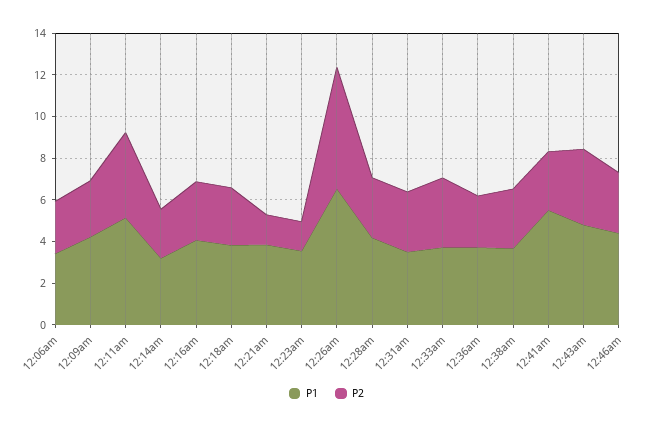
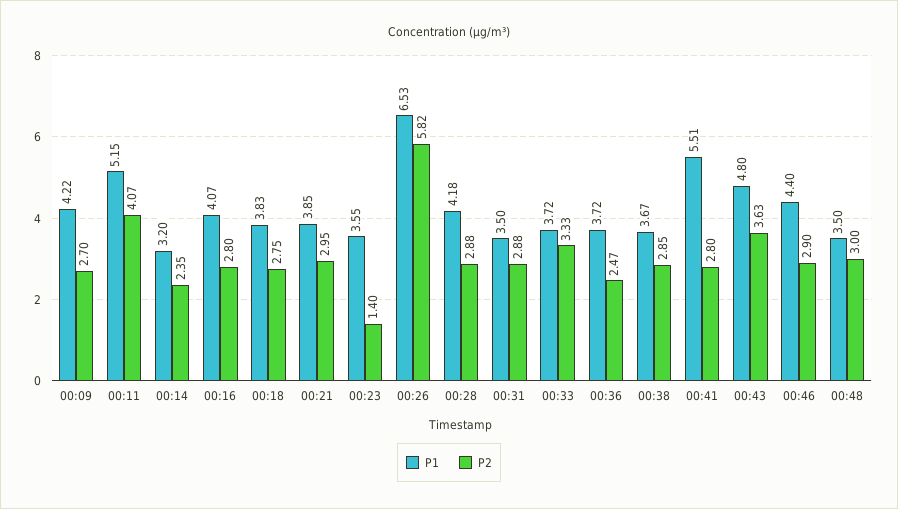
P1, 12:06am: 3.5 -> none
P2, 12:06am: 2.5 -> none
P2, 12:21am: 1.5 -> 2.95
P1, 00:48: none -> 3.5
P2, 00:48: none -> 3

